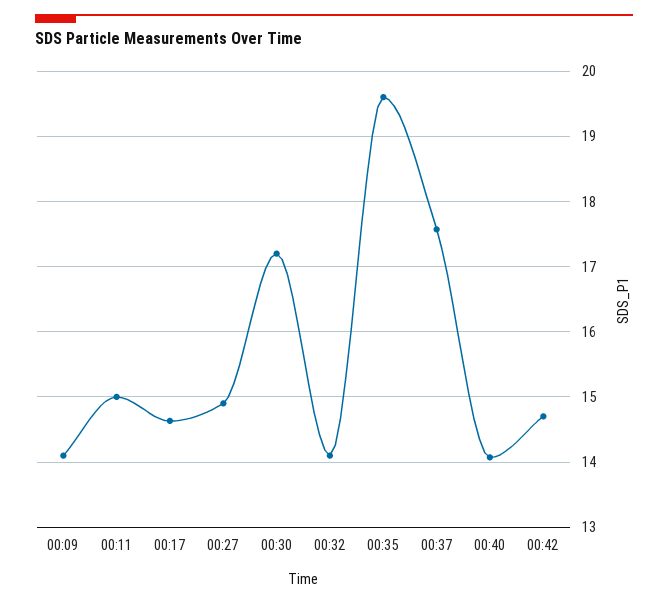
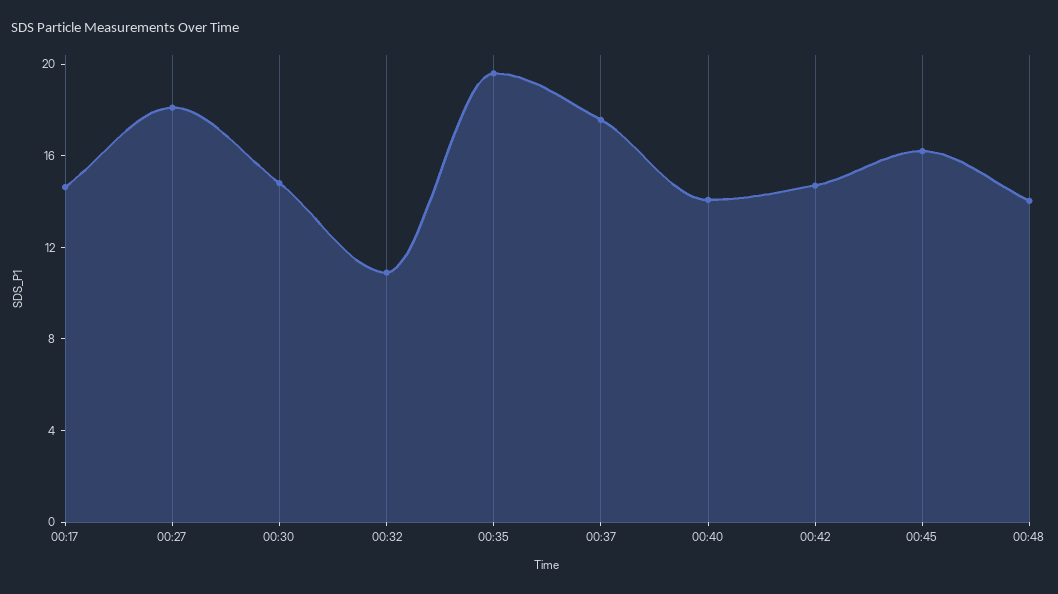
00:09: 14.1 -> none
00:11: 15 -> none
00:27: 14.9 -> 18
00:30: 17.2 -> 15
00:32: 14.1 -> 11
00:45: none -> 16
00:48: none -> 14

